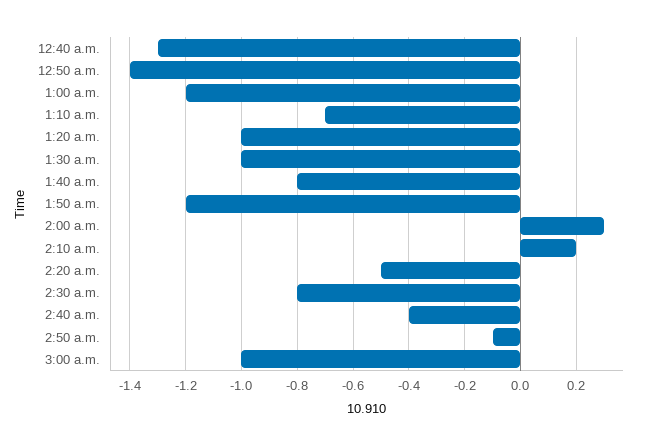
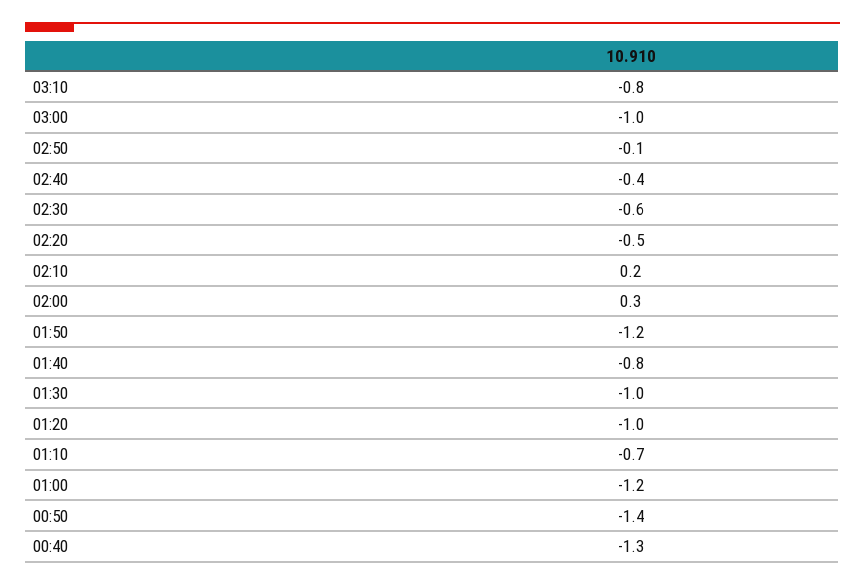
2:30 a.m.: -0.8 -> -0.6
03:10: none -> -0.8

